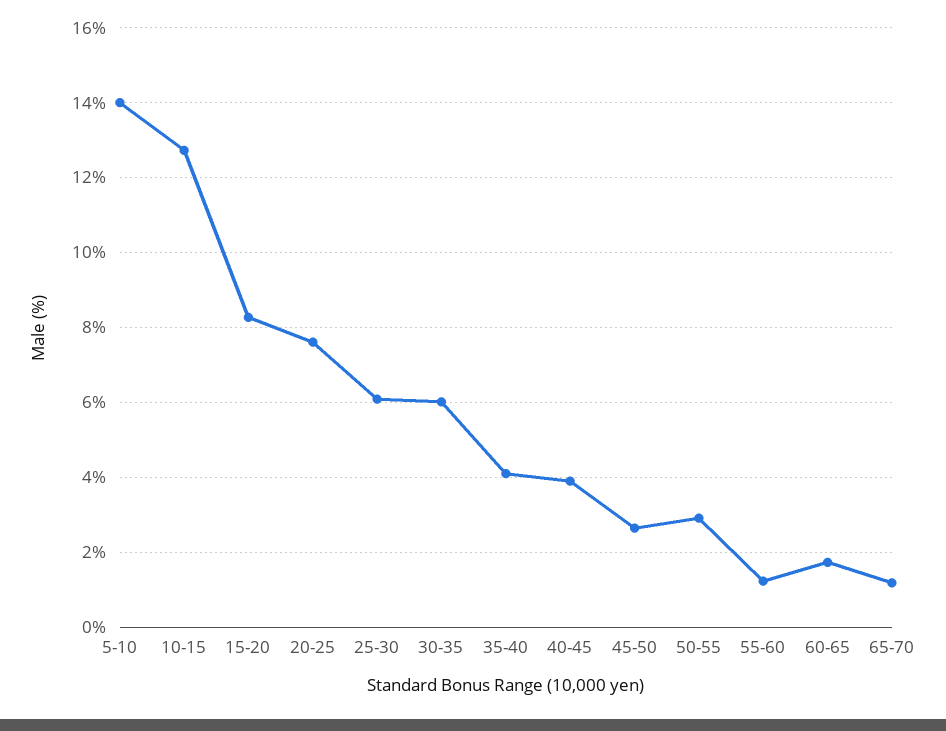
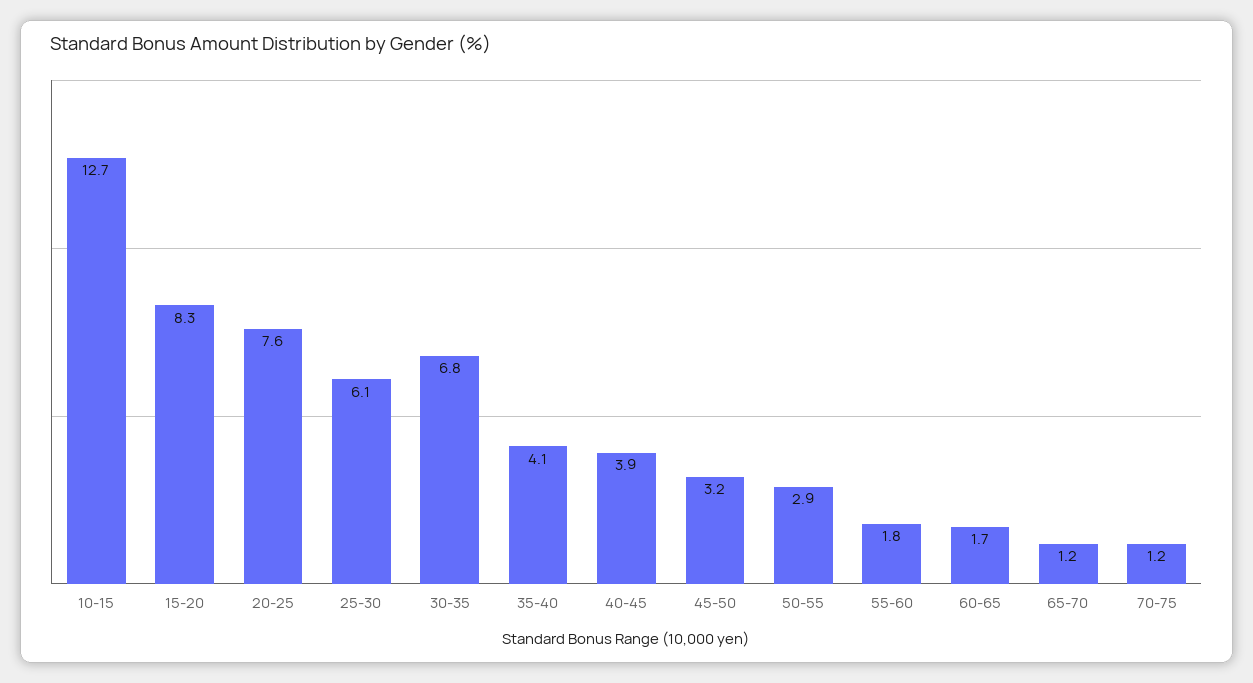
5-10: 14 -> none
30-35: 6 -> 6.8
45-50: 2.6 -> 3.2
55-60: 1.2 -> 1.8
70-75: none -> 1.2

